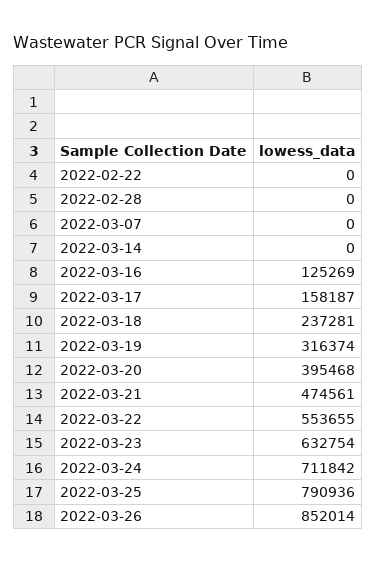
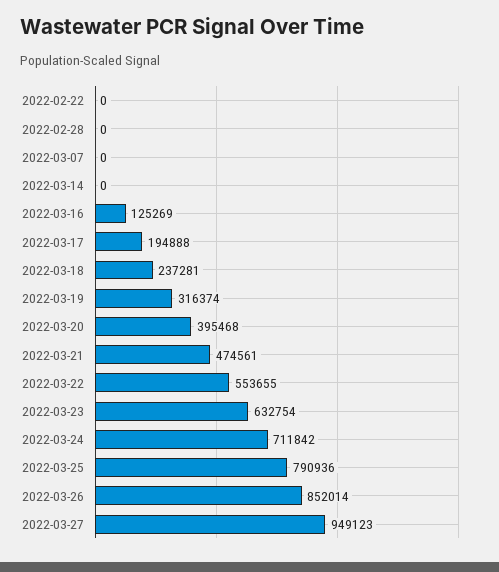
2022-03-17: 158187 -> 194888
2022-03-27: none -> 949123

